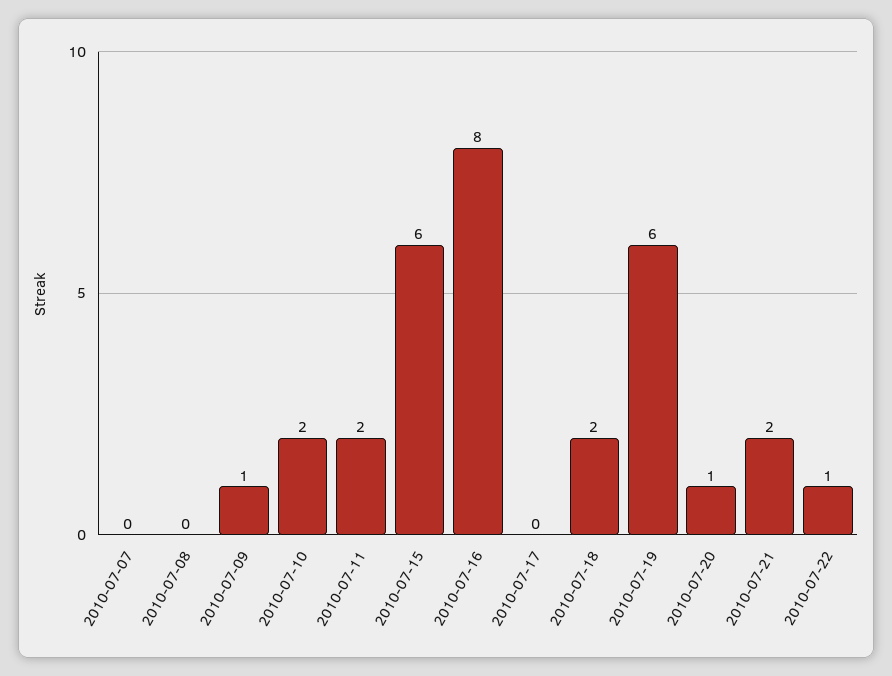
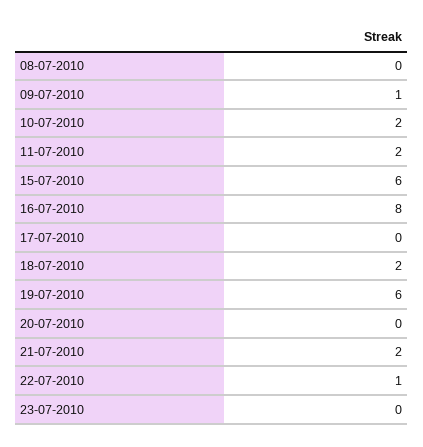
2010-07-07: 0 -> none
2010-07-20: 1 -> 0
23-07-2010: none -> 0

